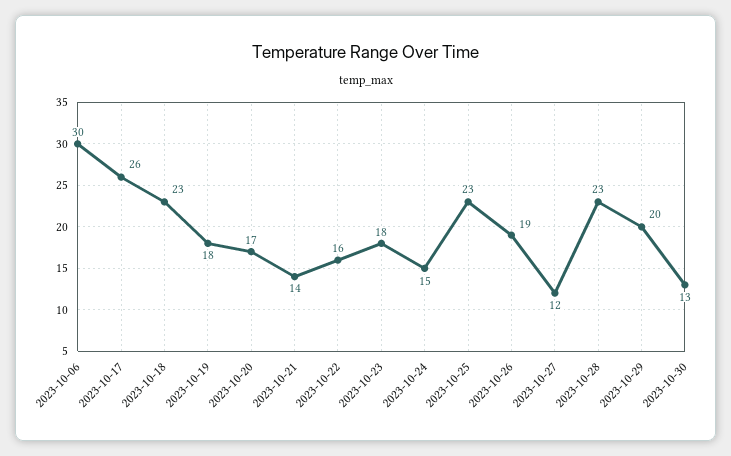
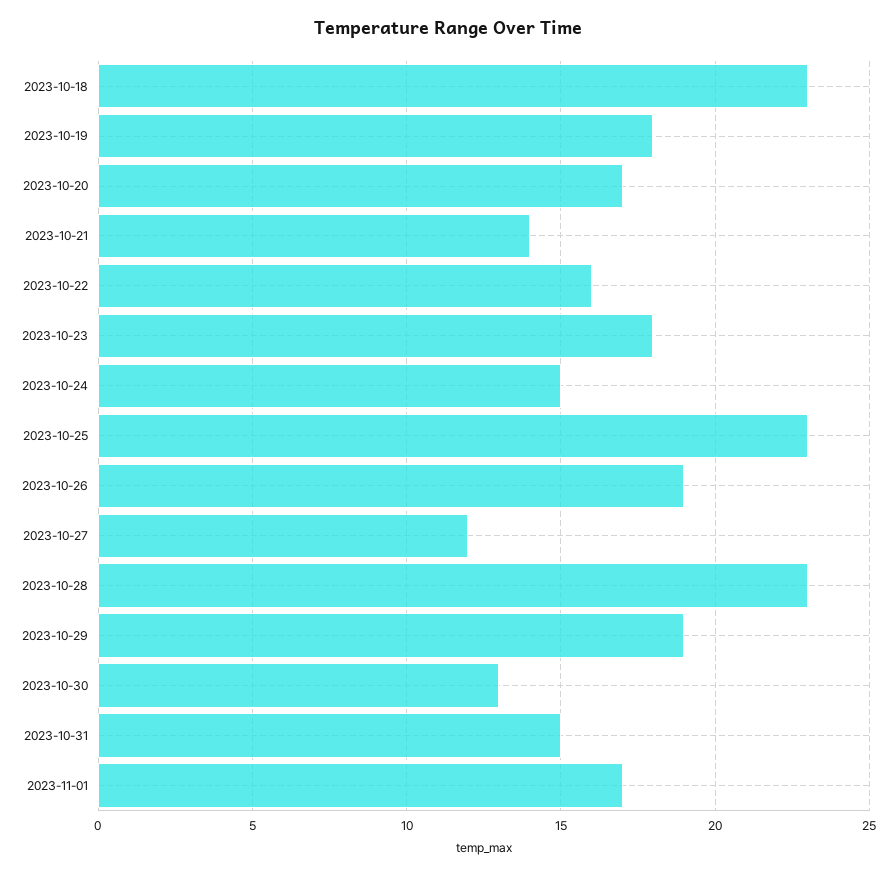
2023-10-06: 30 -> none
2023-10-17: 26 -> none
2023-10-29: 20 -> 19
2023-10-31: none -> 15
2023-11-01: none -> 17

